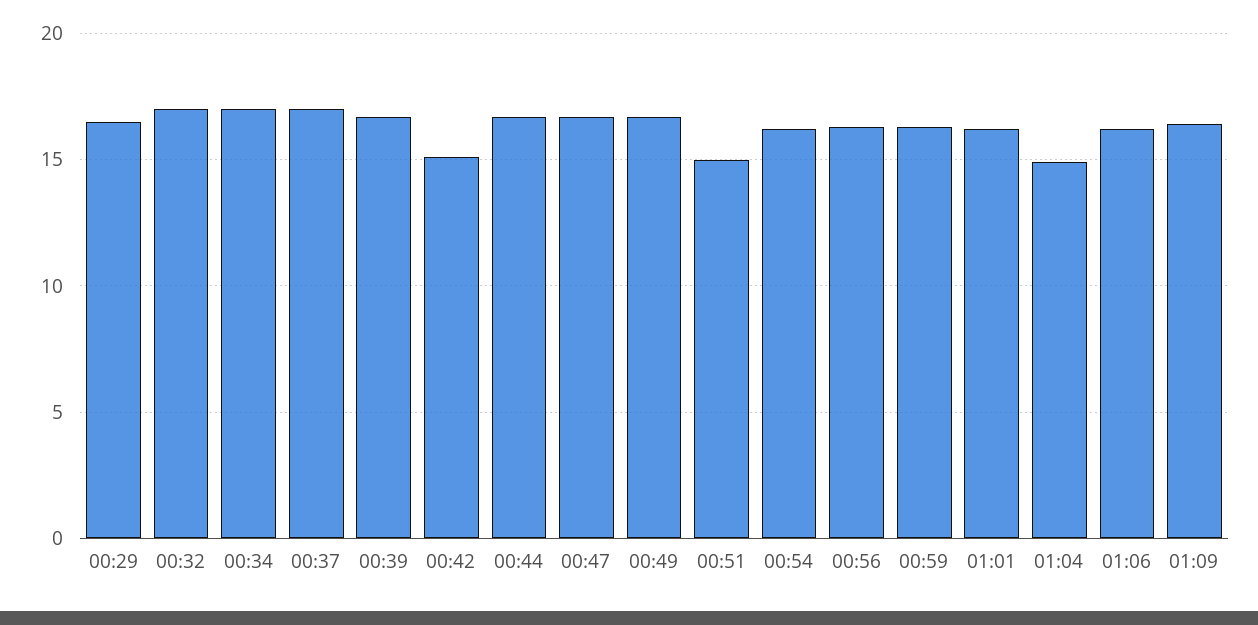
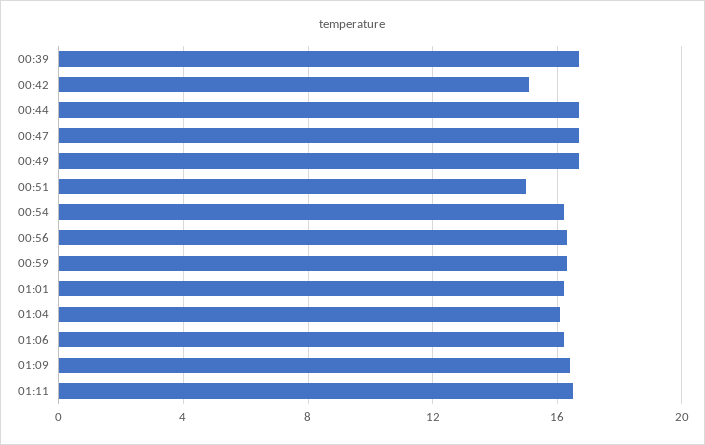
00:29: 16.5 -> none
00:32: 17 -> none
00:34: 17 -> none
00:37: 17 -> none
01:04: 15 -> 16
01:11: none -> 16.5

